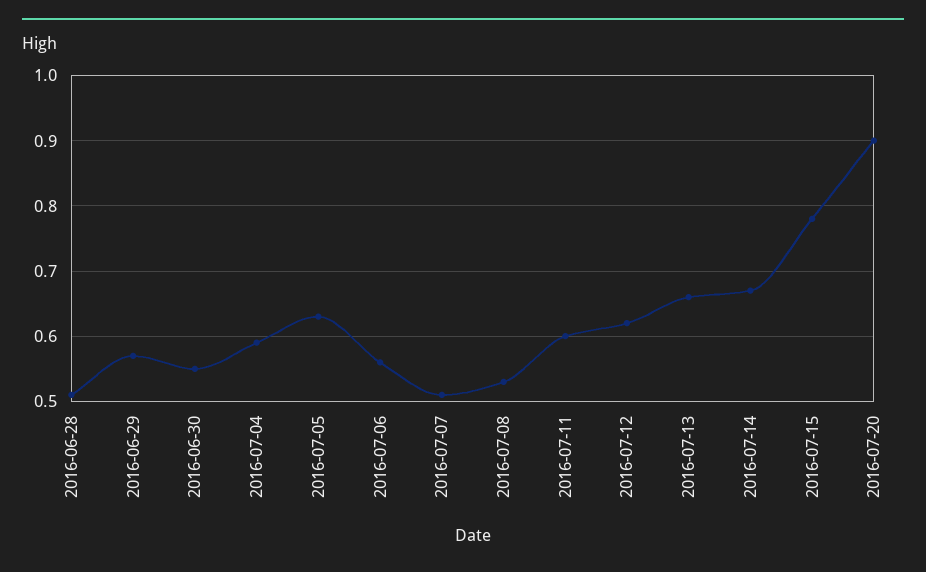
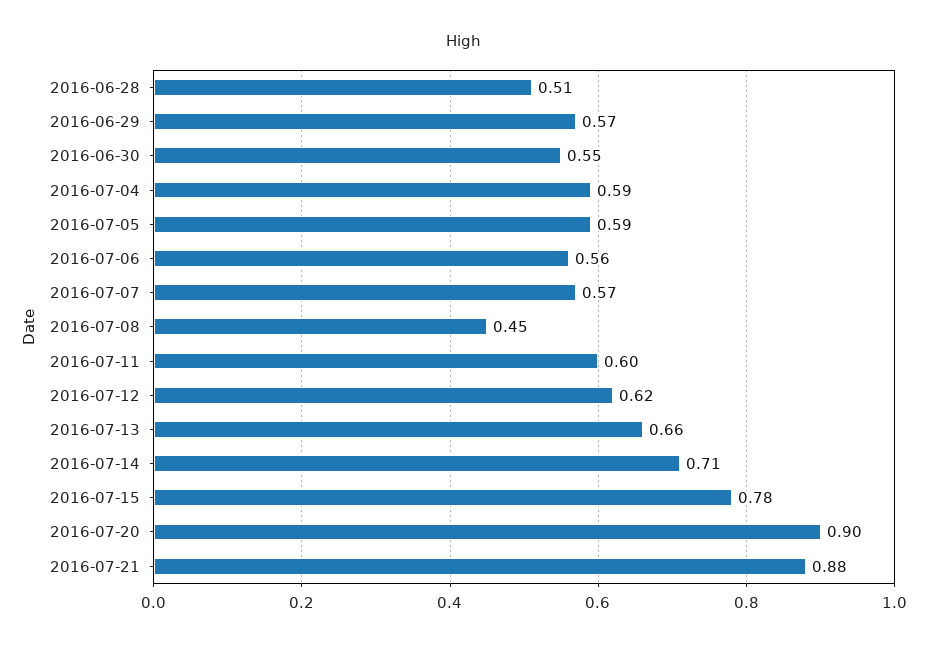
2016-07-05: 0.63 -> 0.59
2016-07-07: 0.51 -> 0.57
2016-07-08: 0.53 -> 0.45
2016-07-14: 0.67 -> 0.71
2016-07-21: none -> 0.88

